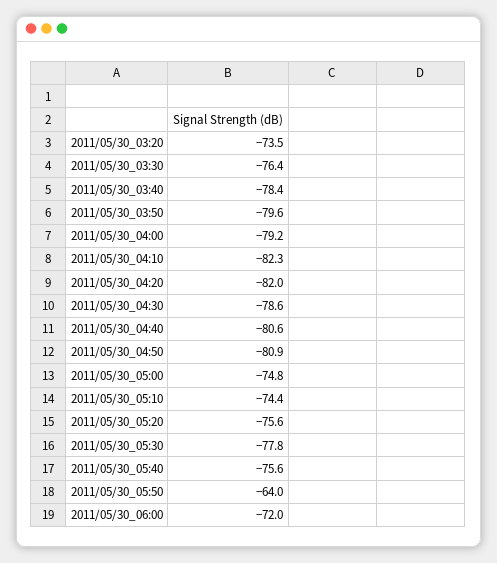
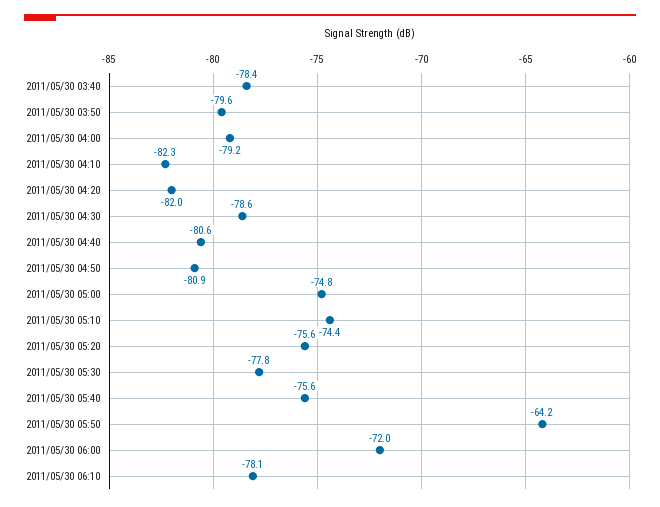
2011/05/30_03:20: -73.5 -> none
2011/05/30_03:30: -76.4 -> none
2011/05/30_05:50: -64 -> -64.2
2011/05/30 06:10: none -> -78.1

